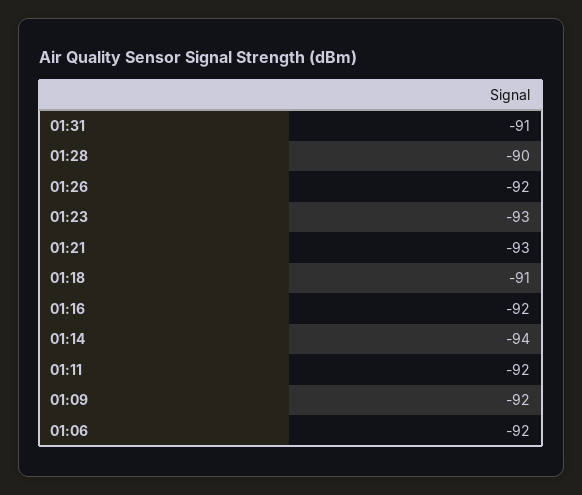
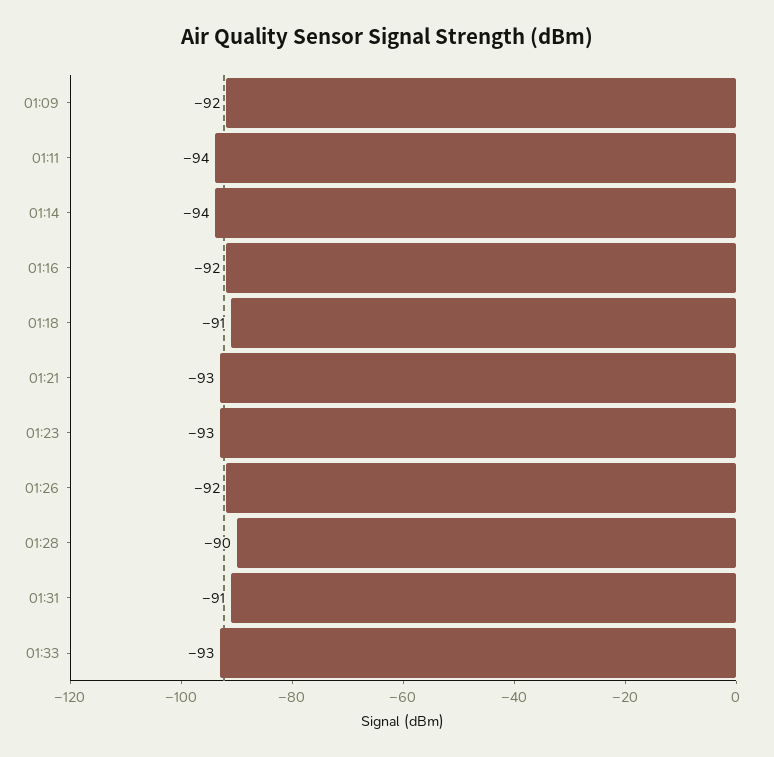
01:11: -92 -> -94
01:06: -92 -> none
01:33: none -> -93

